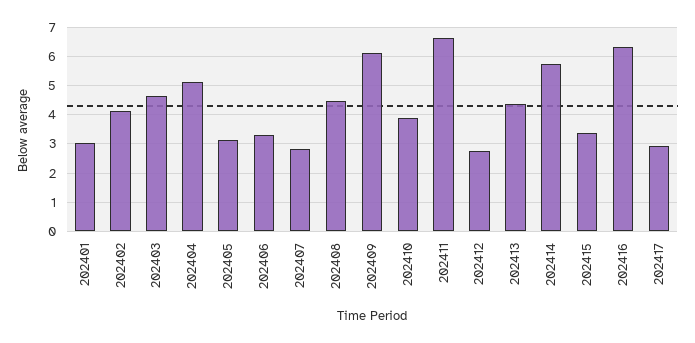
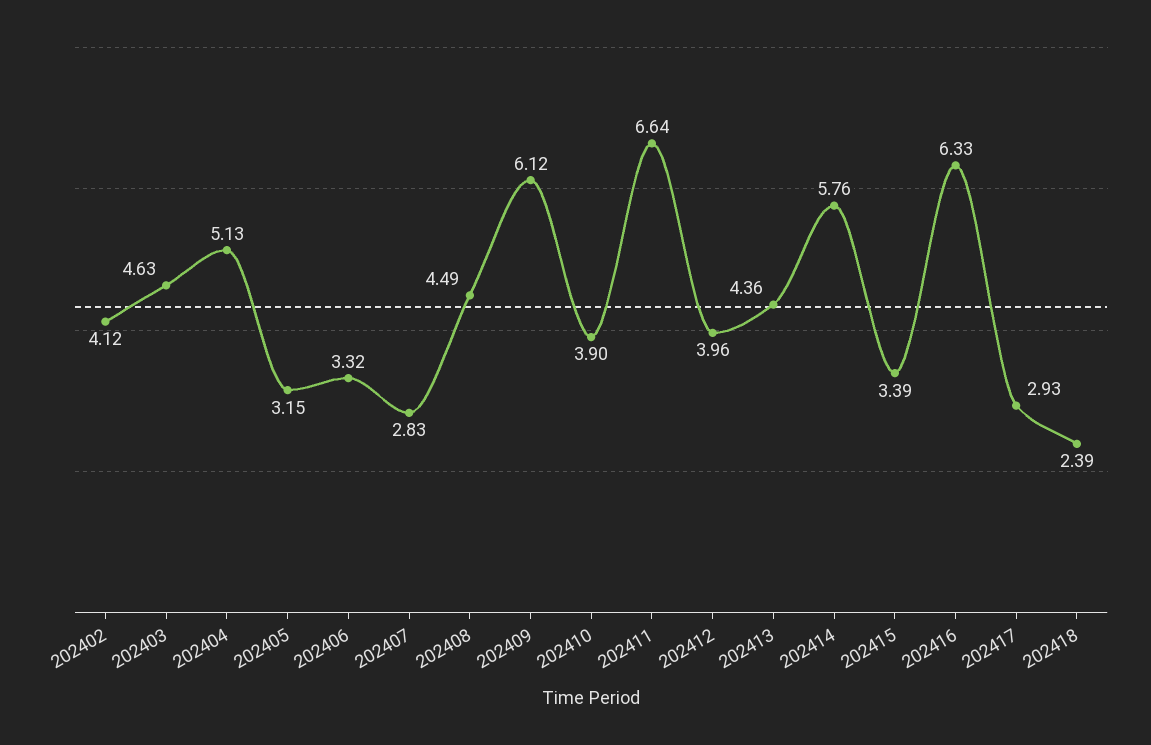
202401: 3 -> none
202412: 2.75 -> 3.96
202418: none -> 2.39

